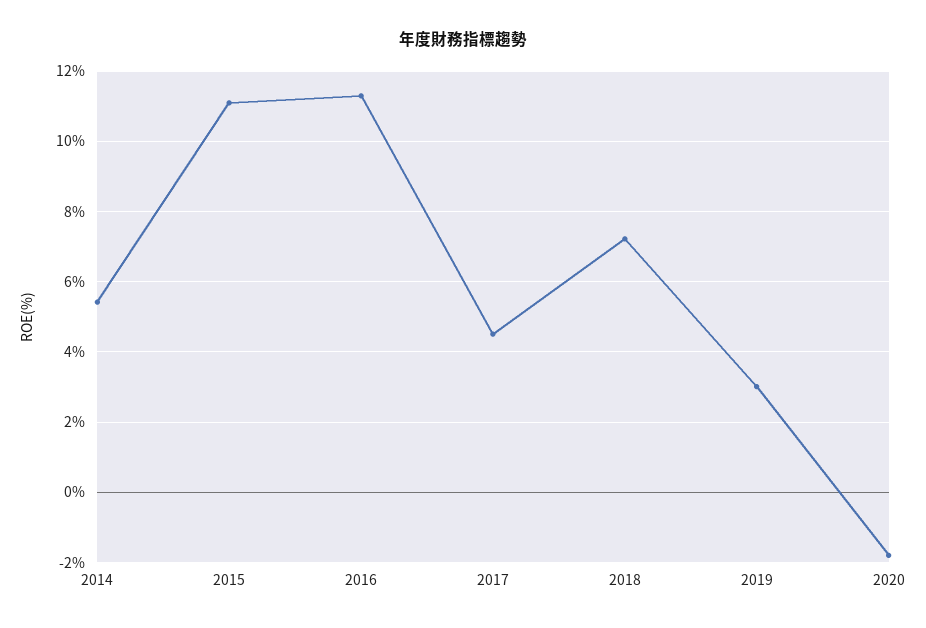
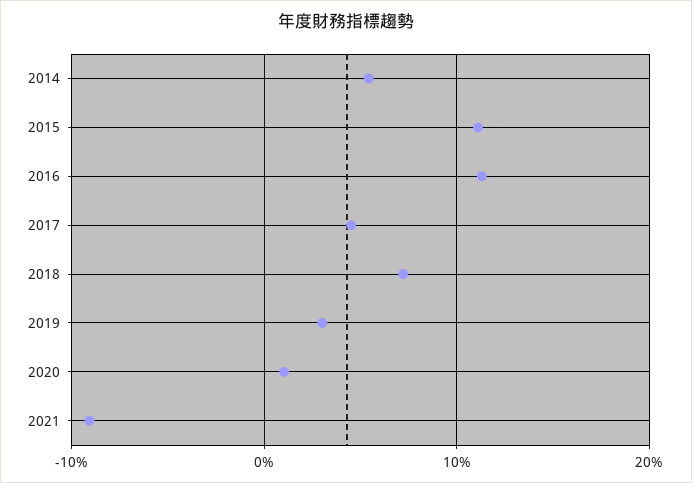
2020: -1.8 -> 1
2021: none -> -9

